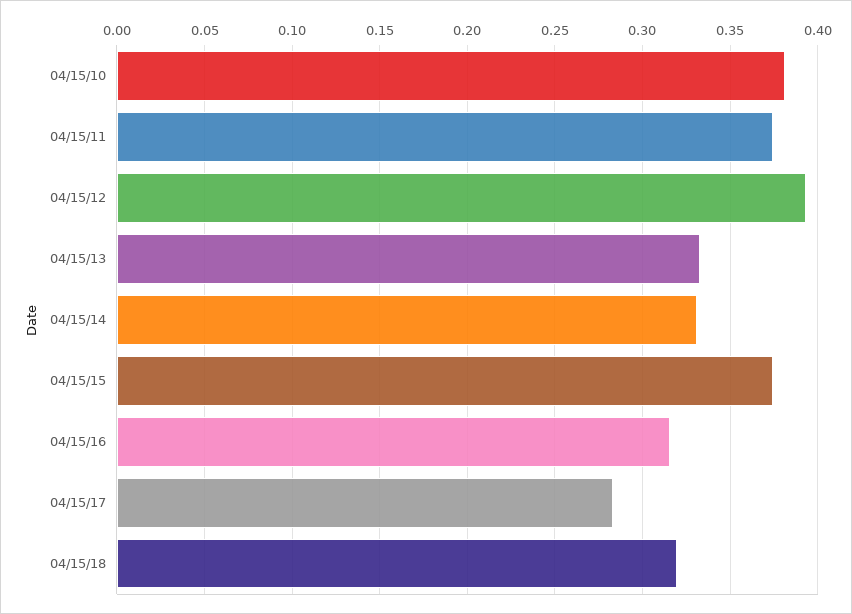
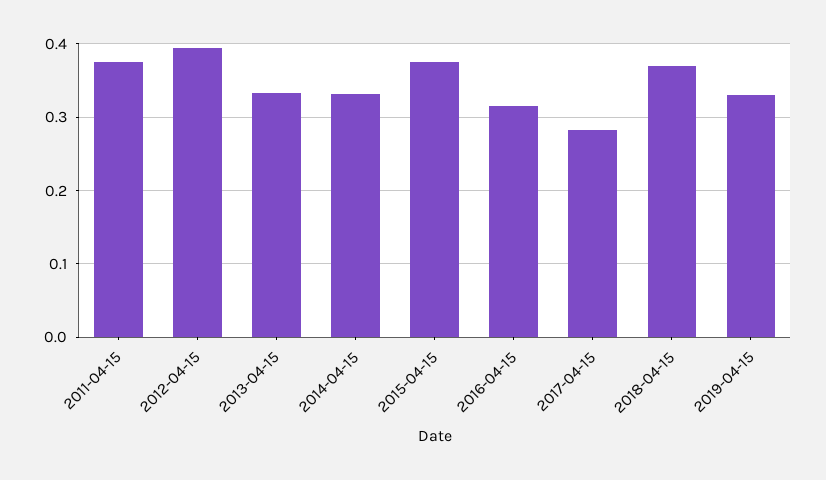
04/15/10: 0.38 -> none
04/15/18: 0.32 -> 0.37
2019-04-15: none -> 0.33

